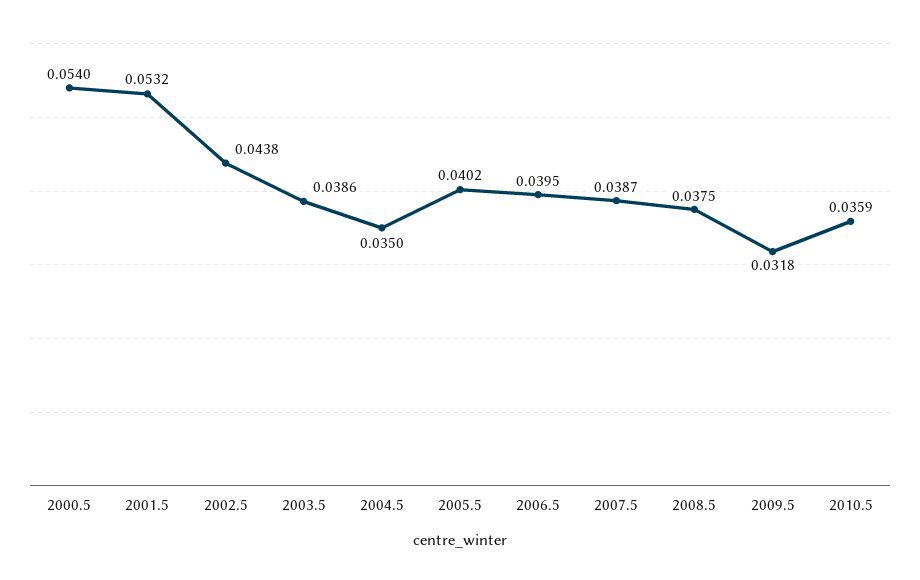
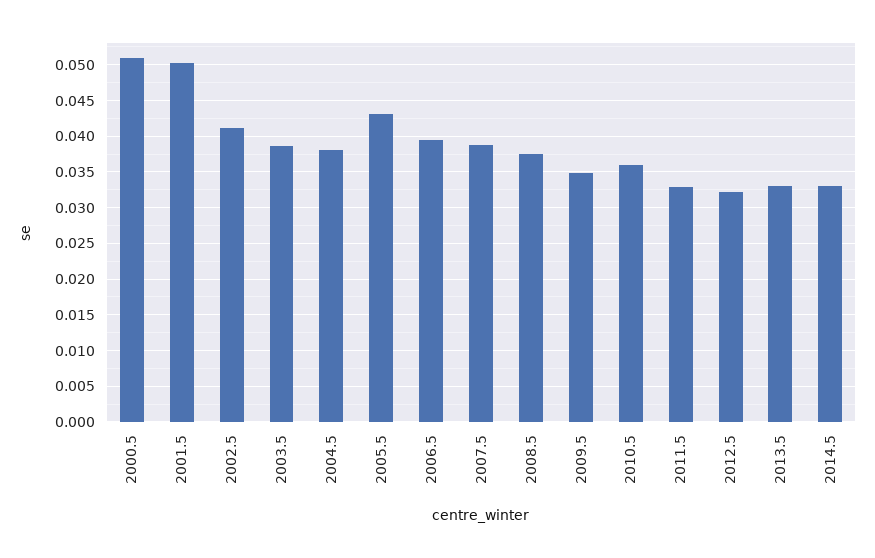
2000.5: 0.054 -> 0.051
2001.5: 0.0532 -> 0.05
2002.5: 0.0438 -> 0.041
2004.5: 0.035 -> 0.038
2005.5: 0.0402 -> 0.043
2009.5: 0.0318 -> 0.035
2011.5: none -> 0.033
2012.5: none -> 0.032
2013.5: none -> 0.033
2014.5: none -> 0.033

